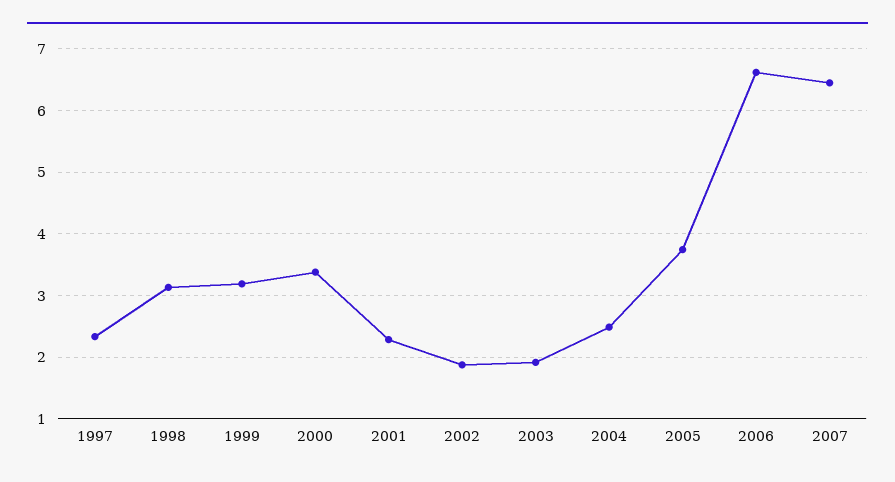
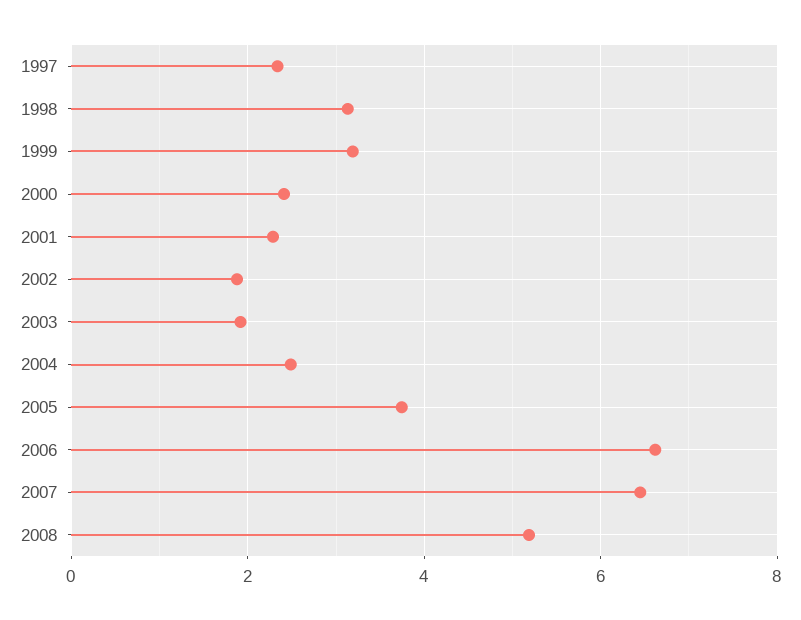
2000: 3.4 -> 2.4
2008: none -> 5.2

